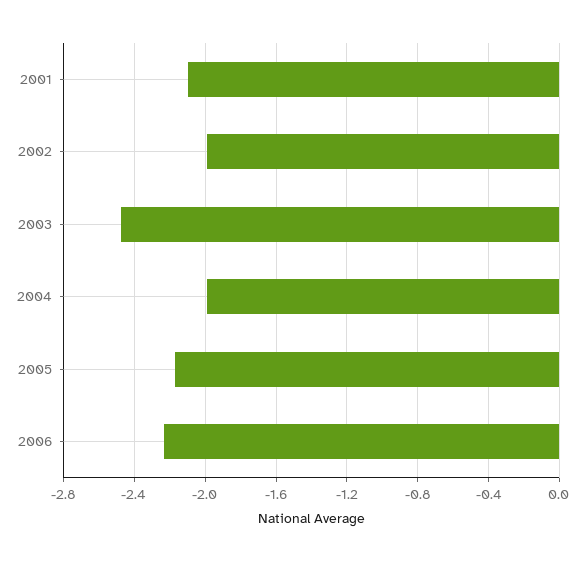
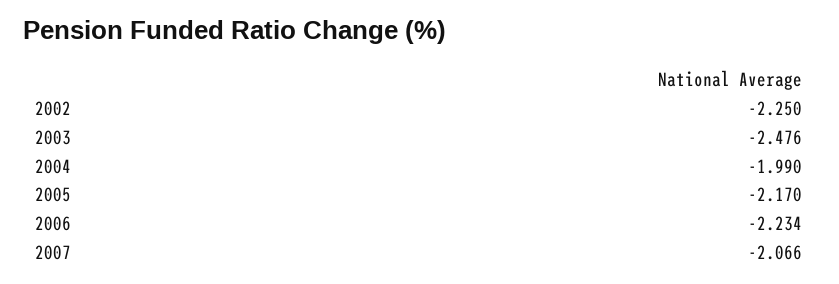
2001: -2.1 -> none
2002: -2 -> -2.25
2007: none -> -2.066

